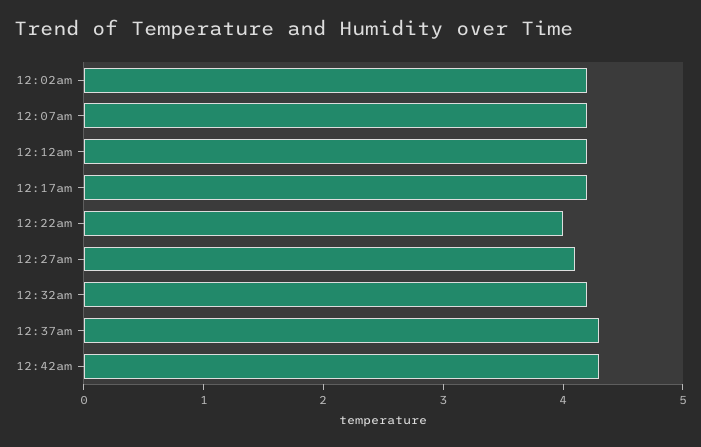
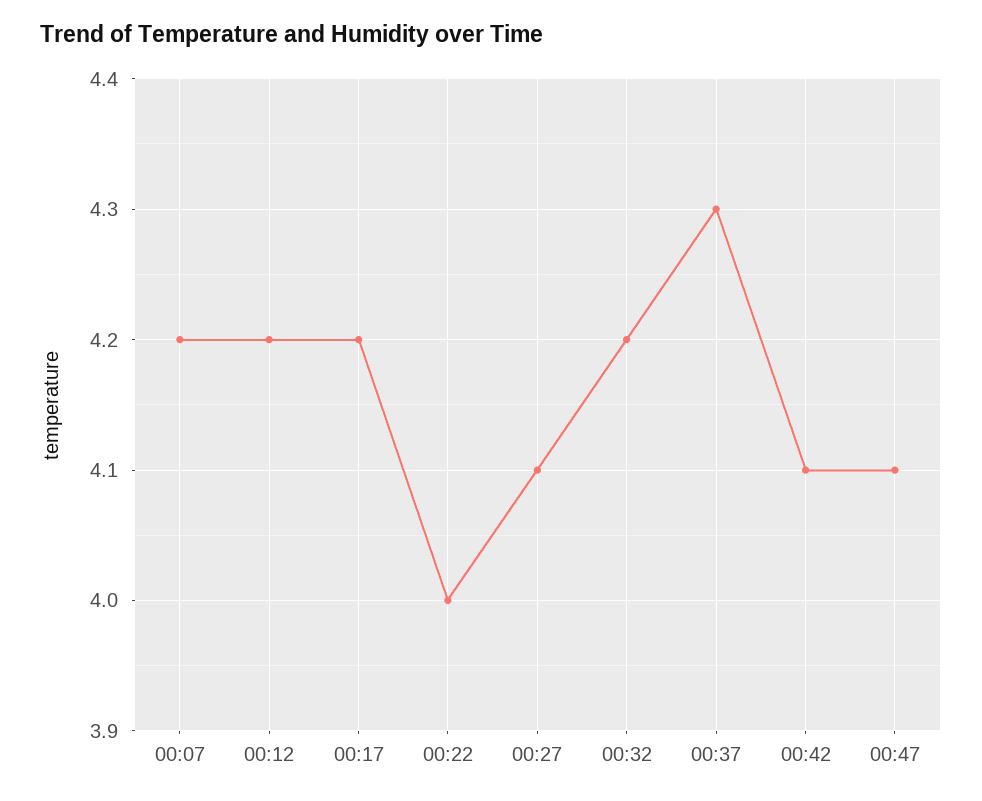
12:02am: 4.2 -> none
12:42am: 4.3 -> 4.1
00:47: none -> 4.1

